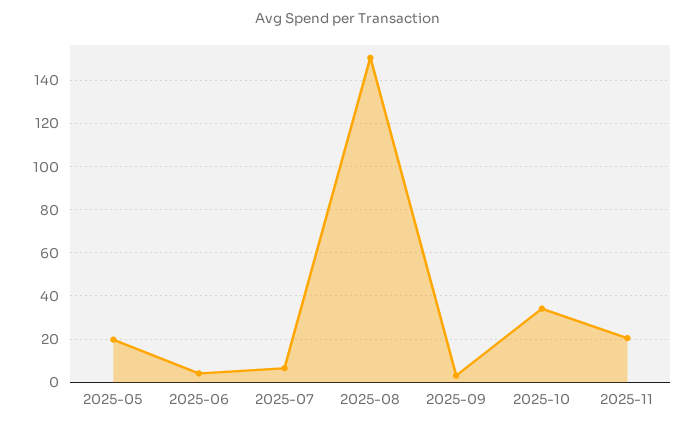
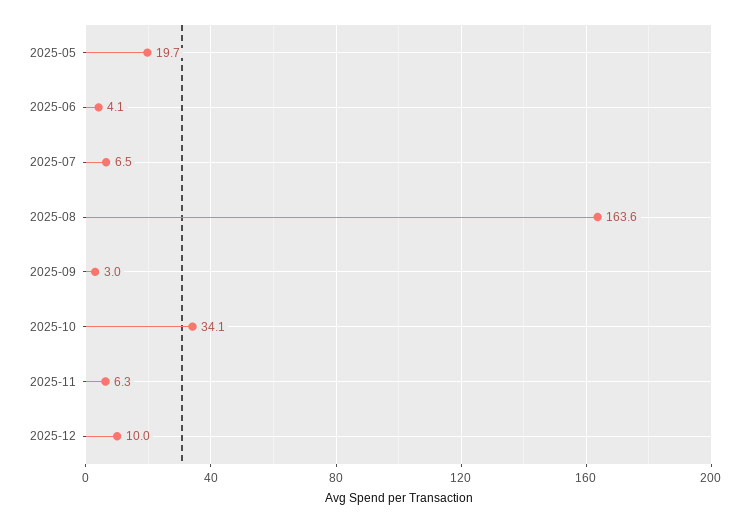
2025-08: 150 -> 163.6
2025-11: 20 -> 6.3
2025-12: none -> 10

